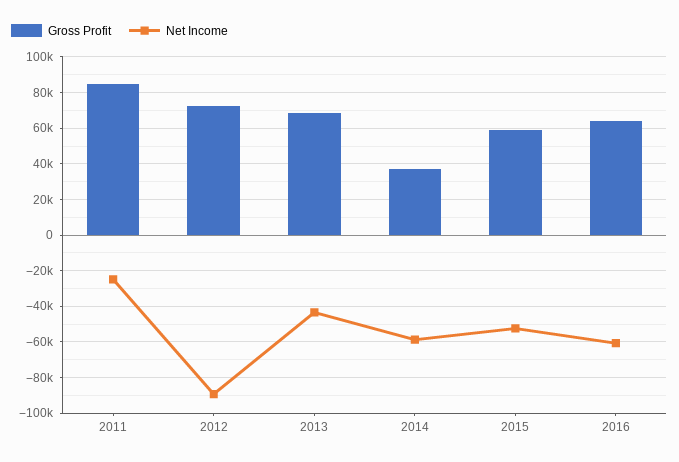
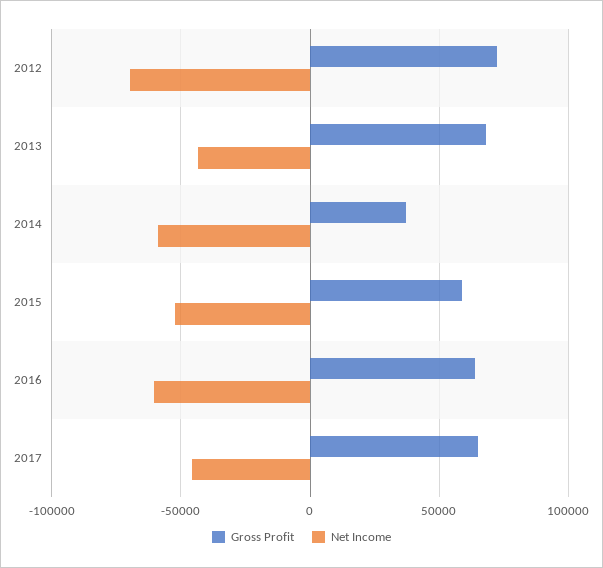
Gross Profit, 2011: 85000 -> none
Net Income, 2011: -25000 -> none
Net Income, 2012: -90000 -> -70000
Gross Profit, 2017: none -> 65000
Net Income, 2017: none -> -45000

